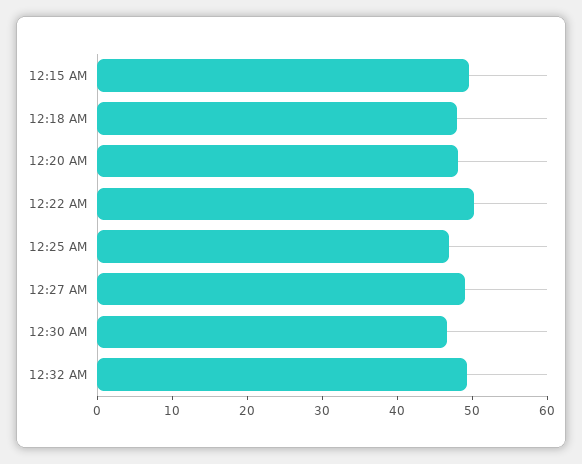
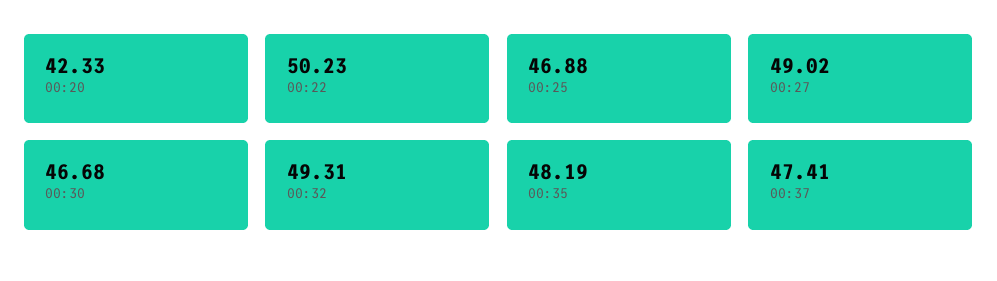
12:15 AM: 50 -> none
12:18 AM: 48 -> none
12:20 AM: 48 -> 42.33
00:35: none -> 48.19
00:37: none -> 47.41

